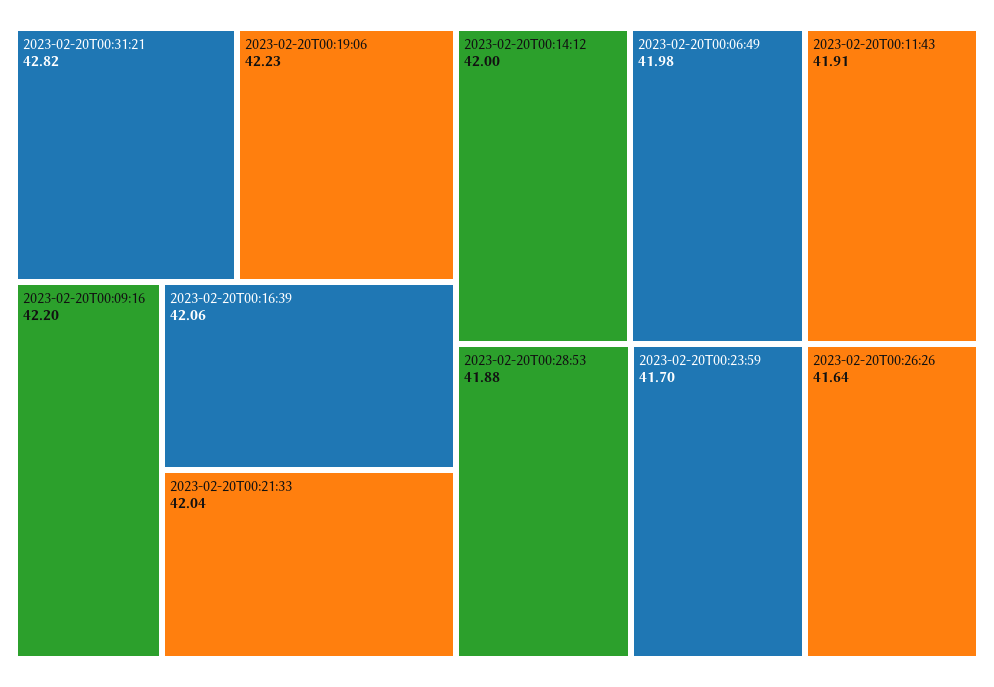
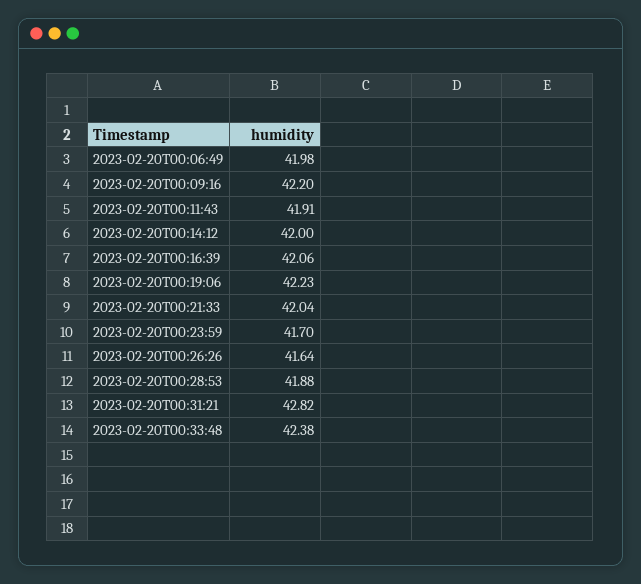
2023-02-20T00:33:48: none -> 42.38

